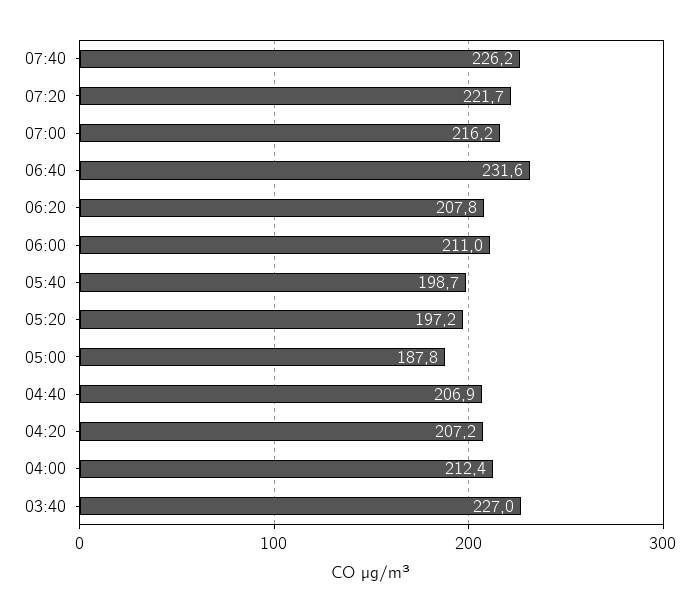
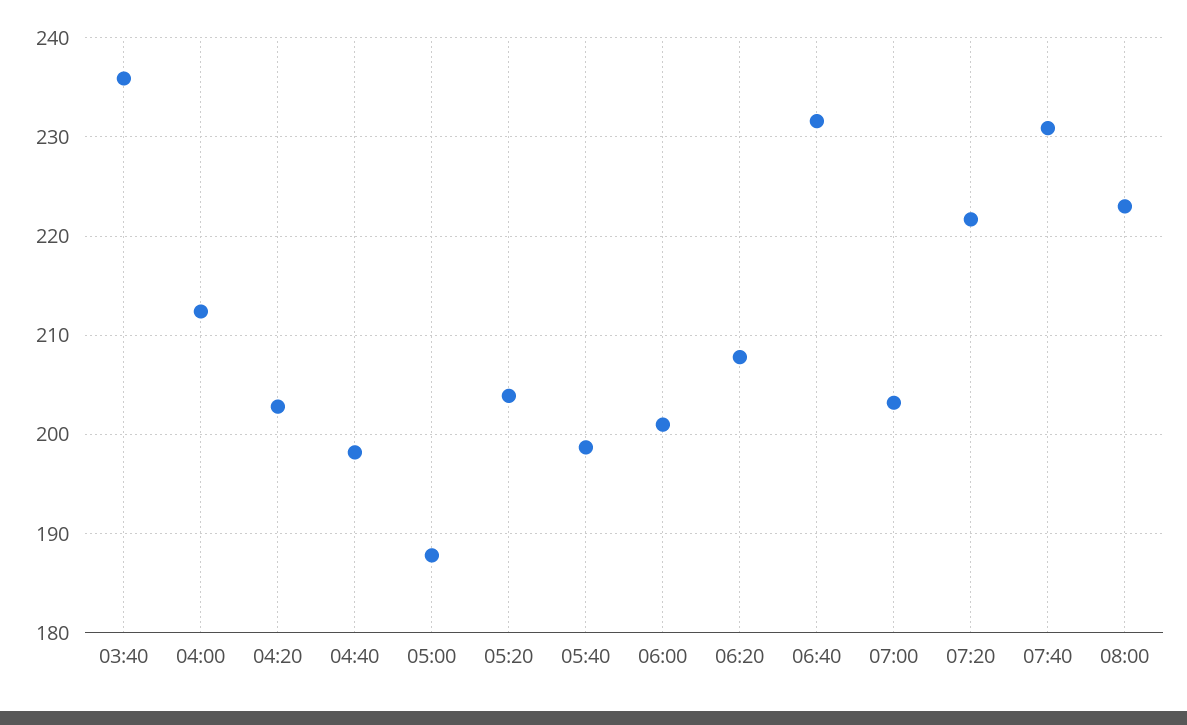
07:40: 226.2 -> 231
07:00: 216.2 -> 203
06:00: 211 -> 201
05:20: 197.2 -> 204
04:40: 206.9 -> 198
04:20: 207.2 -> 203
03:40: 227 -> 236
08:00: none -> 223

